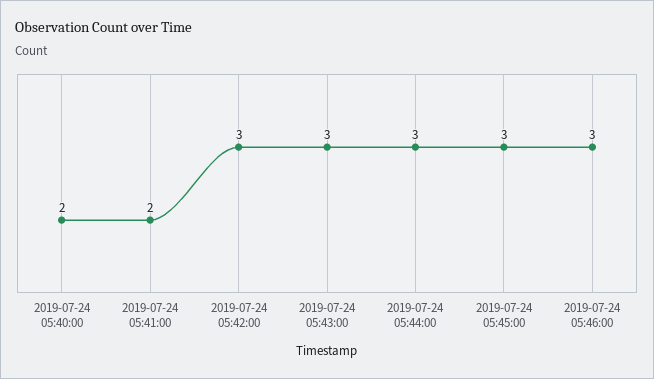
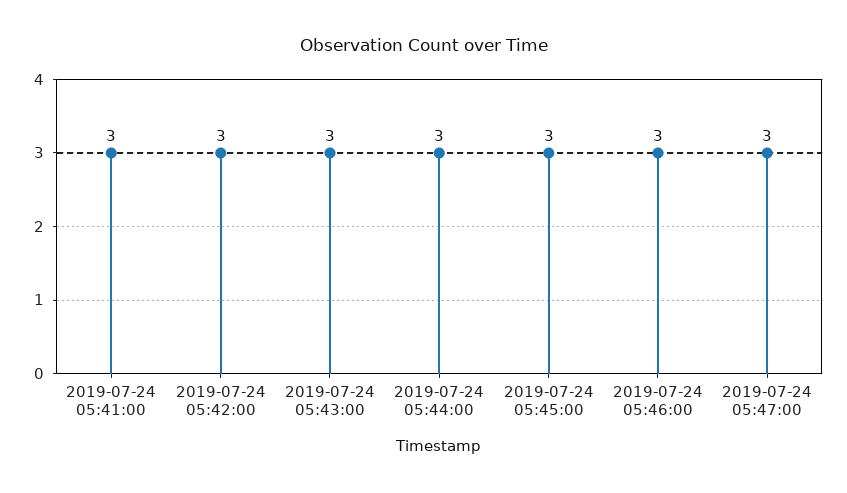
2019-07-24 05:40:00: 2 -> none
2019-07-24 05:41:00: 2 -> 3
2019-07-24 05:47:00: none -> 3

